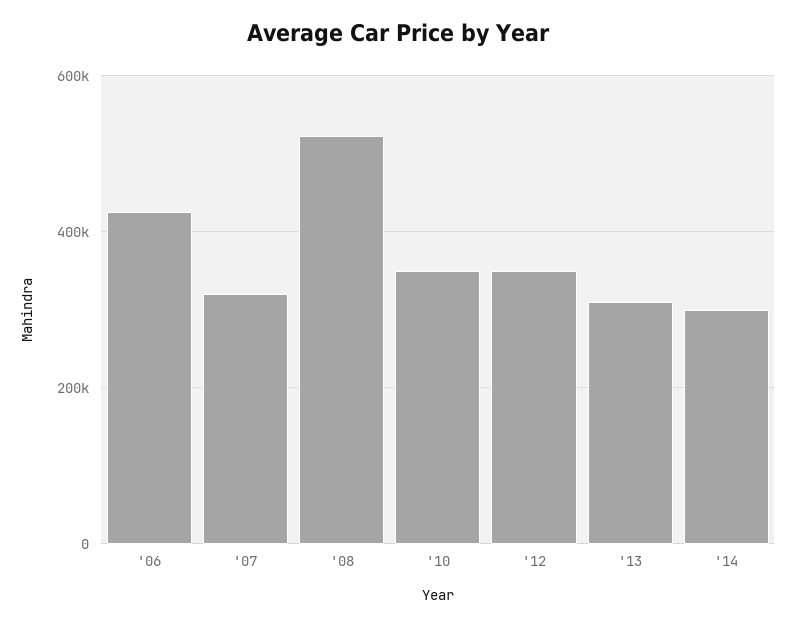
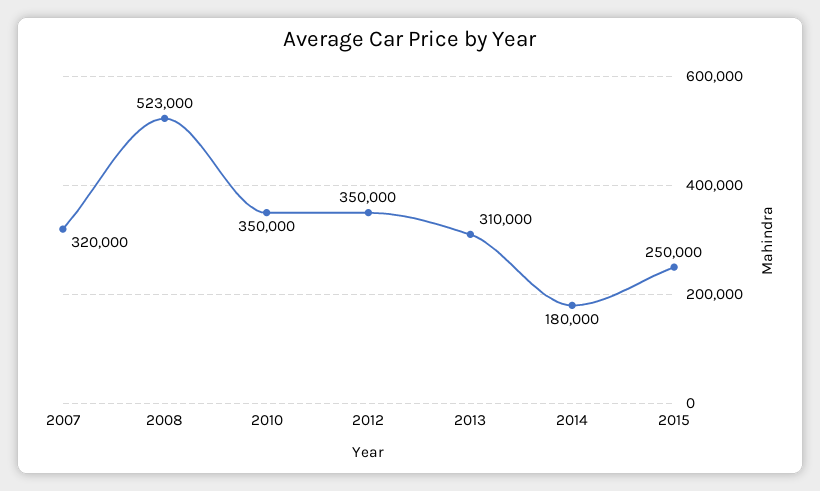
'06: 420000 -> none
'14: 300000 -> 180000
2015: none -> 250000

